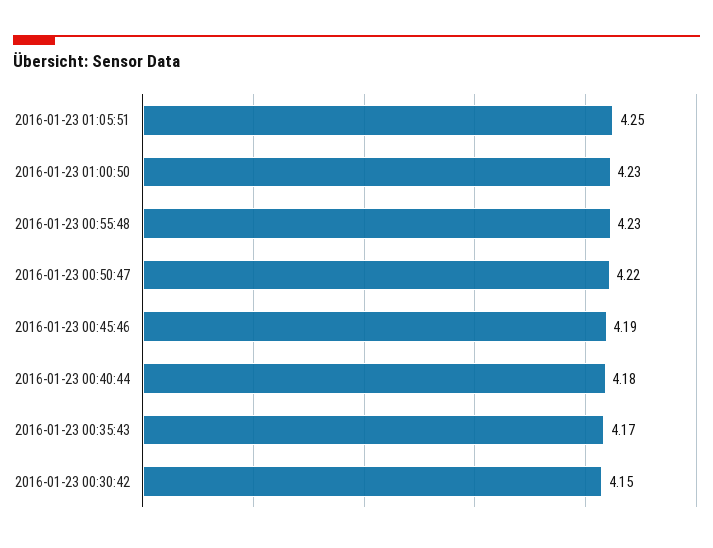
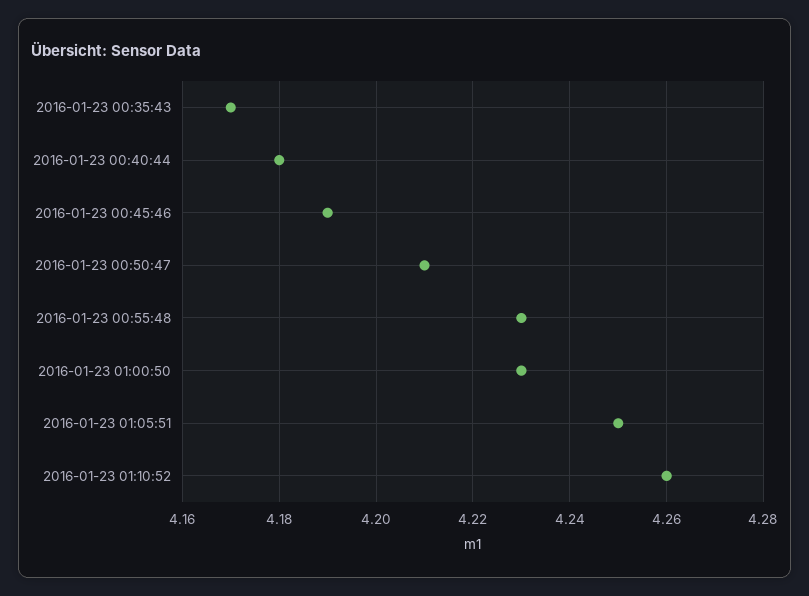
2016-01-23 00:50:47: 4.22 -> 4.21
2016-01-23 00:30:42: 4.15 -> none
2016-01-23 01:10:52: none -> 4.26

